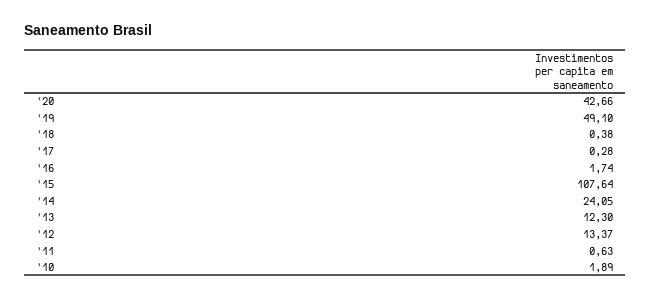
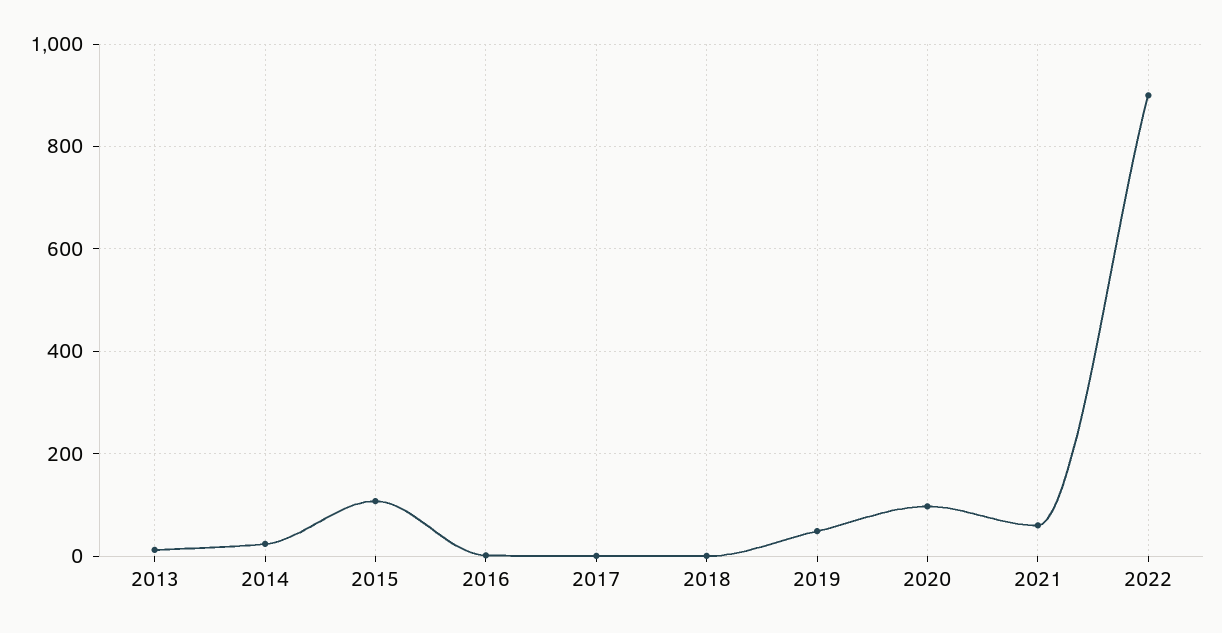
'20: 42.66 -> 100
'12: 13.37 -> none
'11: 0.63 -> none
'10: 1.89 -> none
2021: none -> 60
2022: none -> 900

